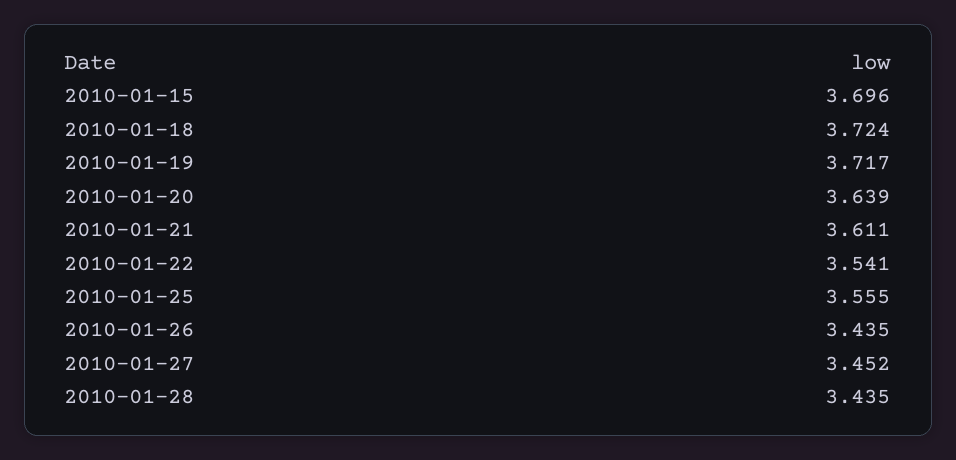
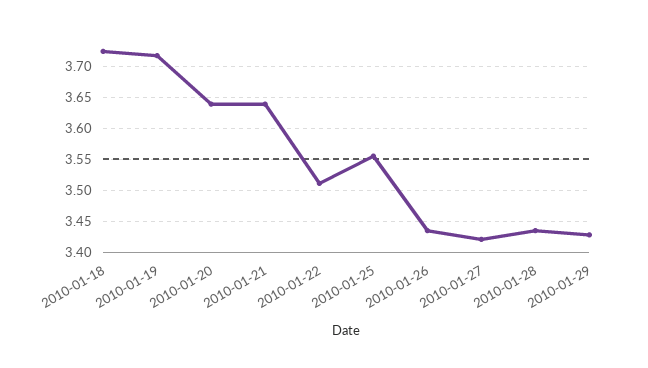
2010-01-15: 3.696 -> none
2010-01-21: 3.611 -> 3.64
2010-01-22: 3.541 -> 3.51
2010-01-27: 3.452 -> 3.42
2010-01-29: none -> 3.43

